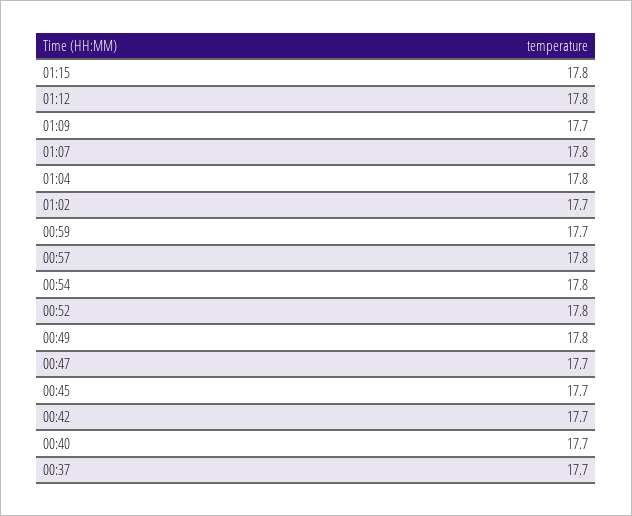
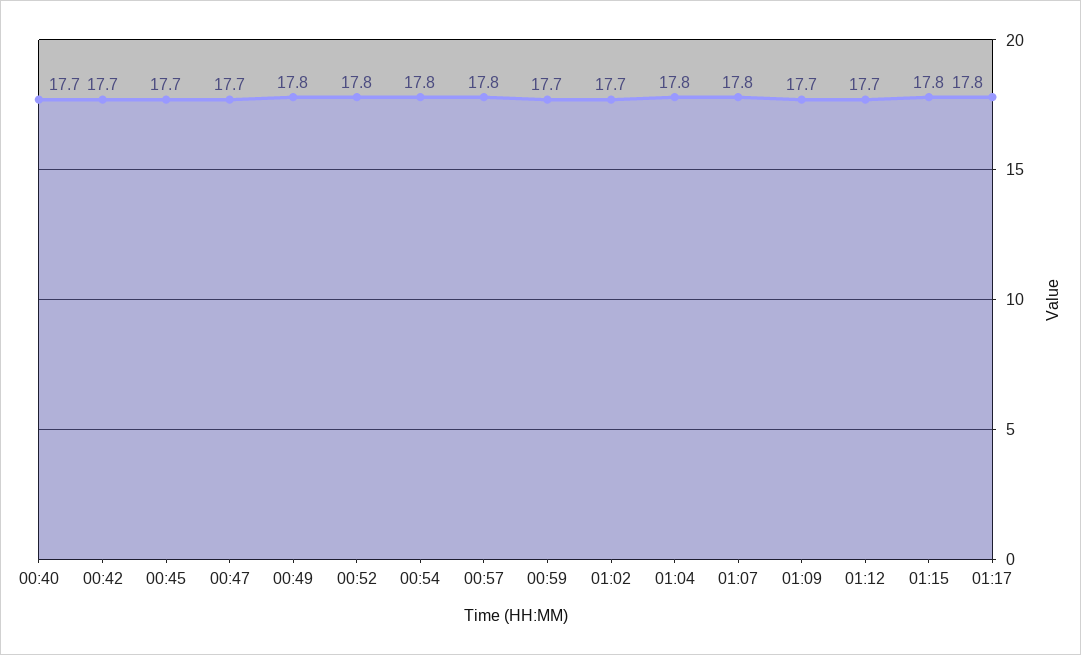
01:12: 17.8 -> 17.7
00:37: 17.7 -> none
01:17: none -> 17.8

